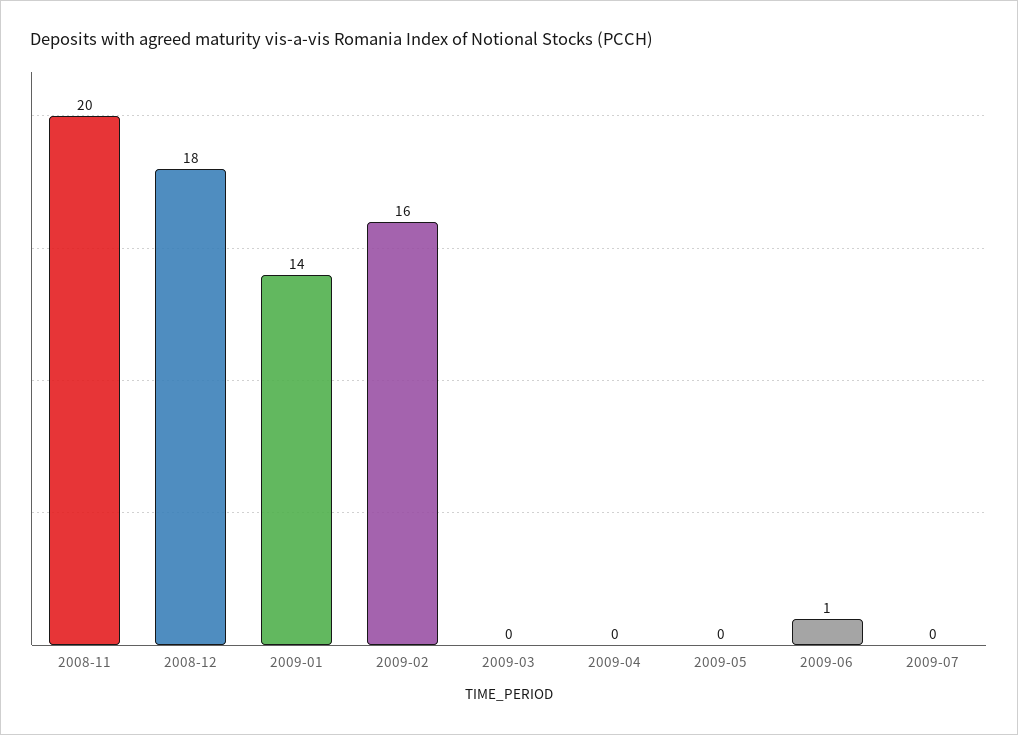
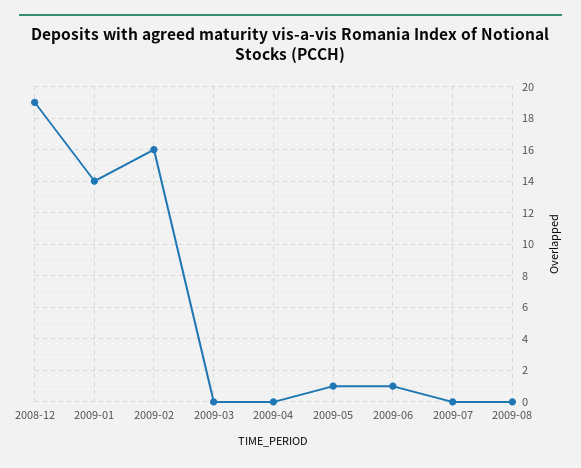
2008-11: 20 -> none
2008-12: 18 -> 19
2009-05: 0 -> 1
2009-08: none -> 0

